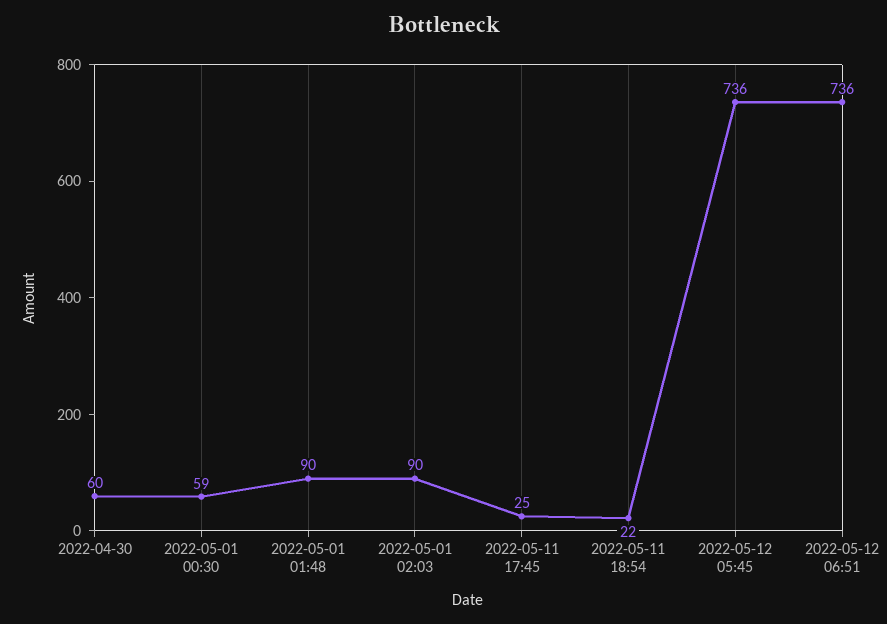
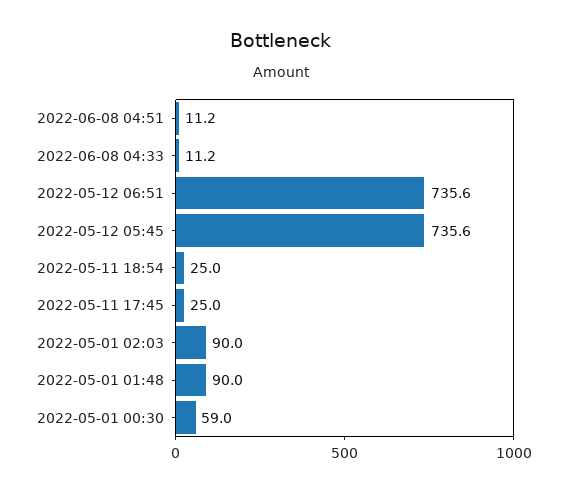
2022-04-30: 60 -> none
2022-05-11 18:54: 22 -> 25
2022-06-08 04:51: none -> 11.2
2022-06-08 04:33: none -> 11.2

